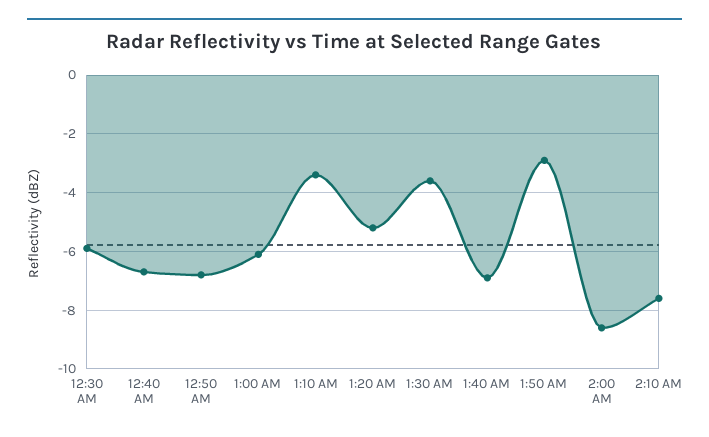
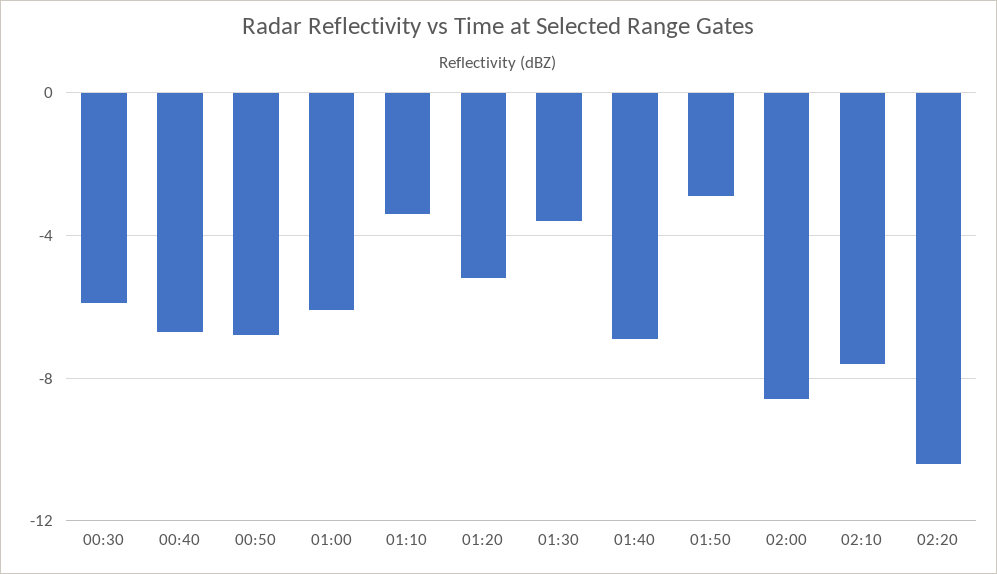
02:20: none -> -10.5

